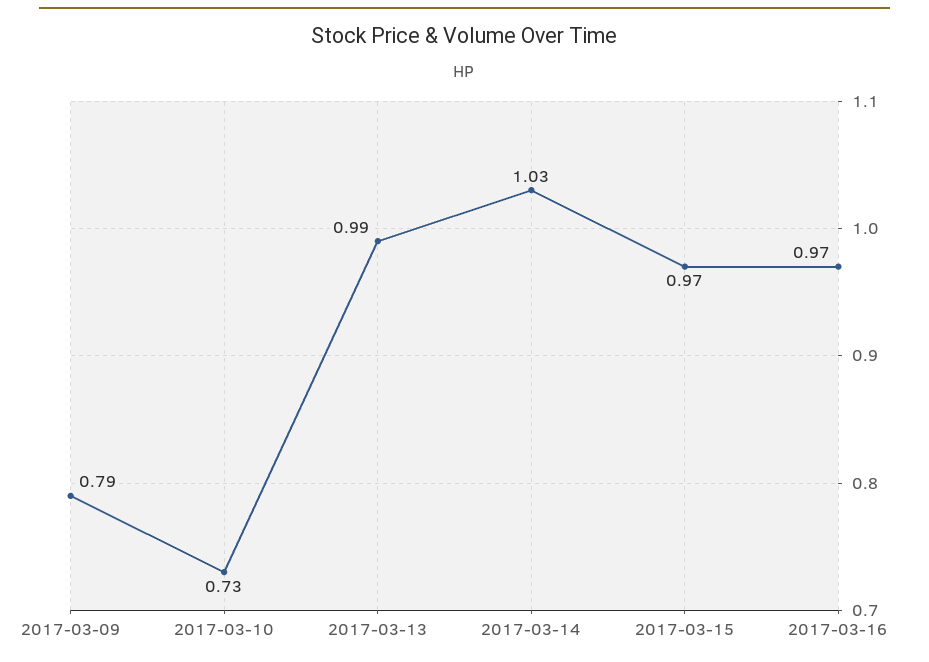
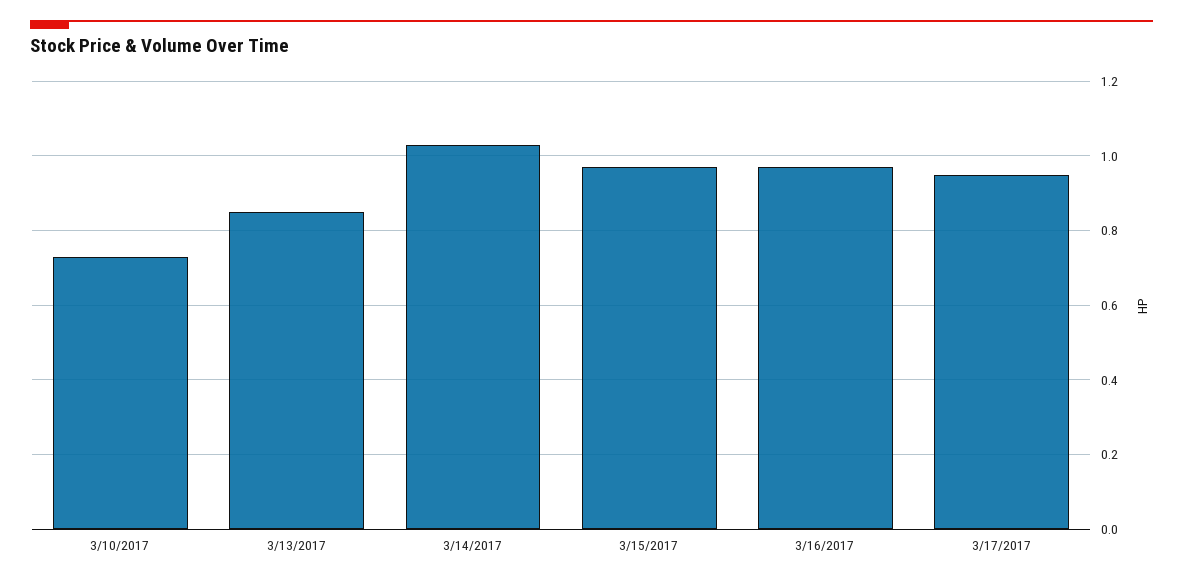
2017-03-09: 0.79 -> none
2017-03-13: 0.99 -> 0.85
3/17/2017: none -> 0.95

